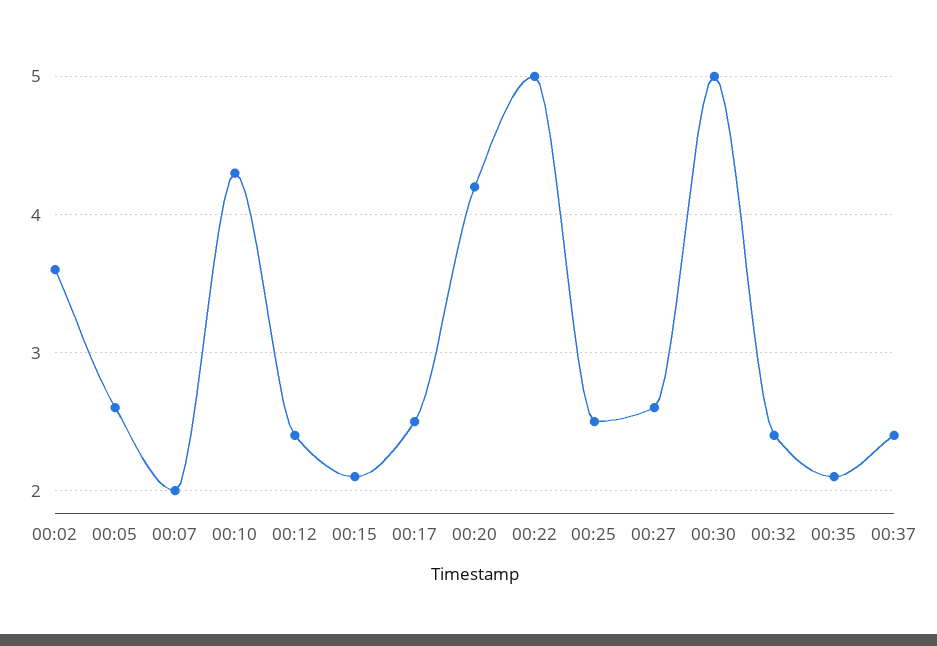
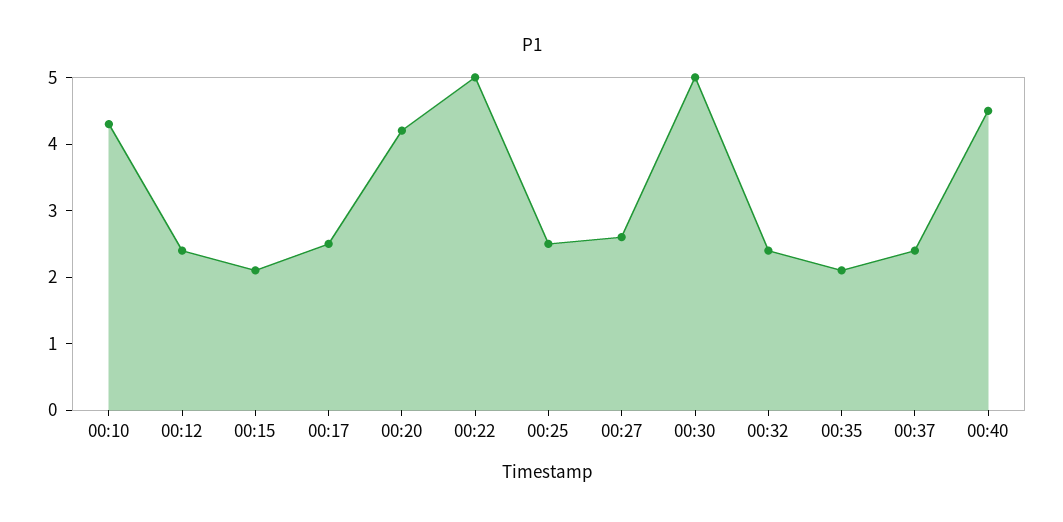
00:02: 3.6 -> none
00:05: 2.6 -> none
00:07: 2 -> none
00:40: none -> 4.5

